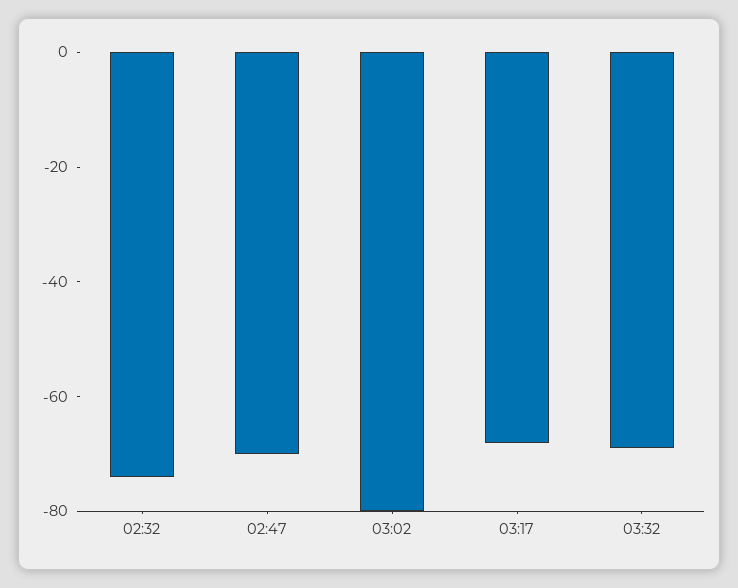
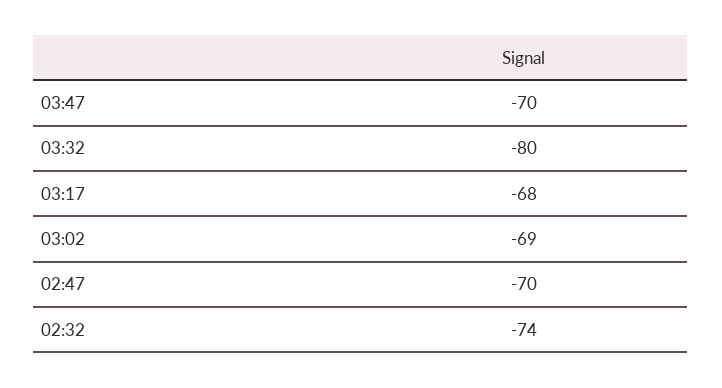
03:02: -80 -> -69
03:32: -70 -> -80
03:47: none -> -70

